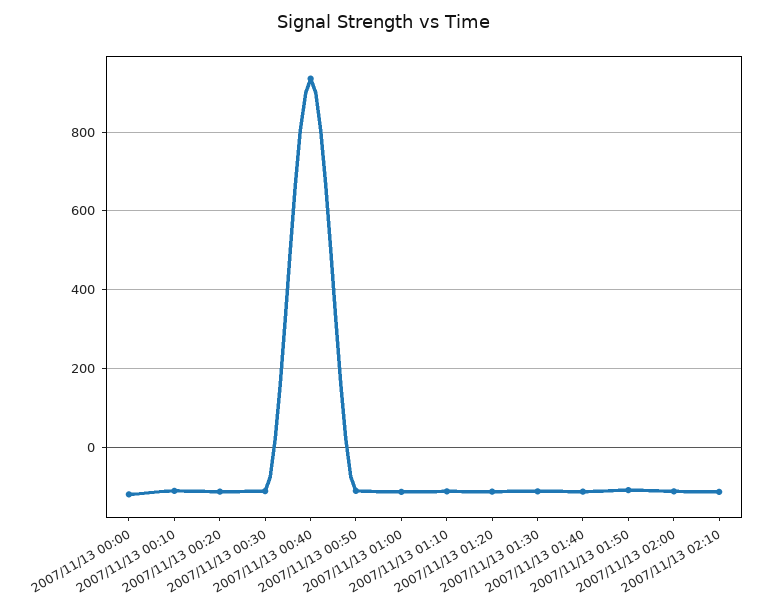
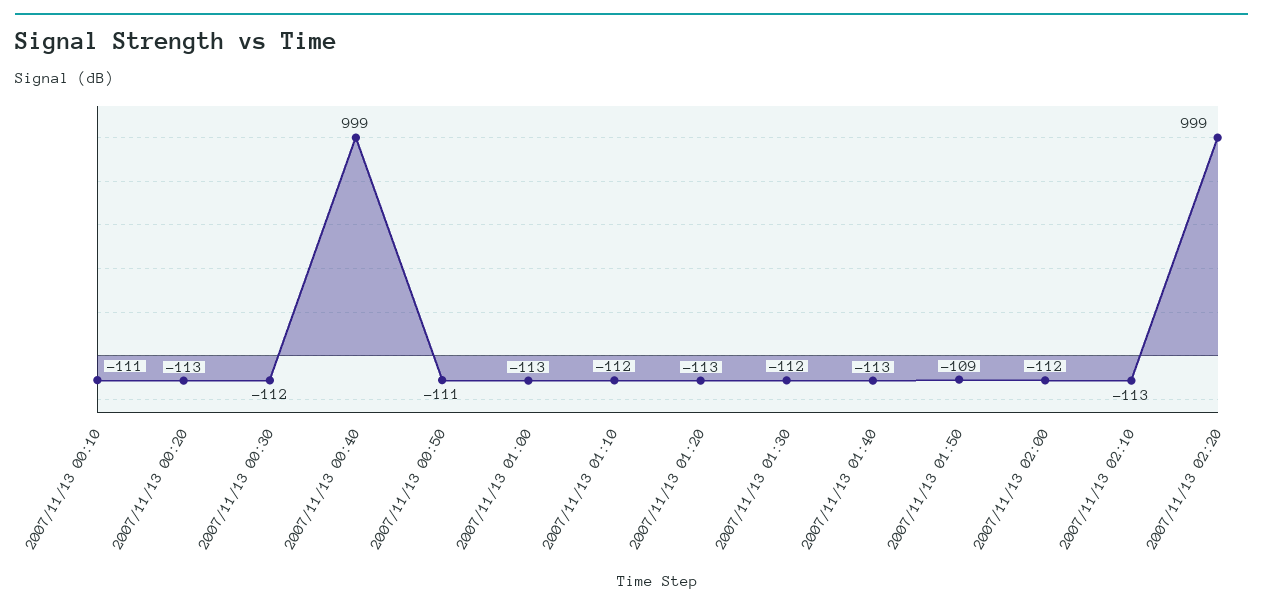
2007/11/13 00:00: -120 -> none
2007/11/13 00:40: 940 -> 999
2007/11/13 02:20: none -> 999

